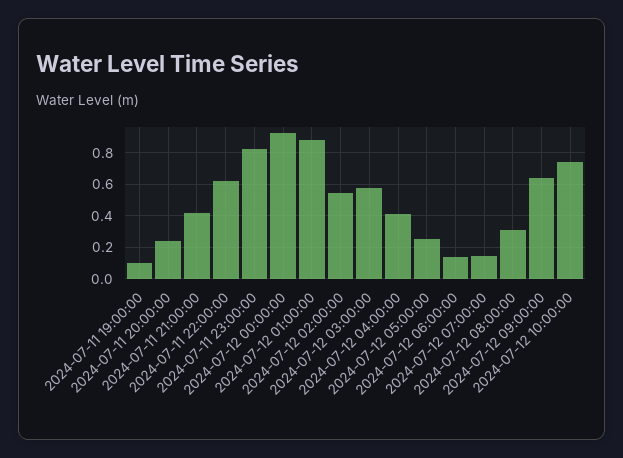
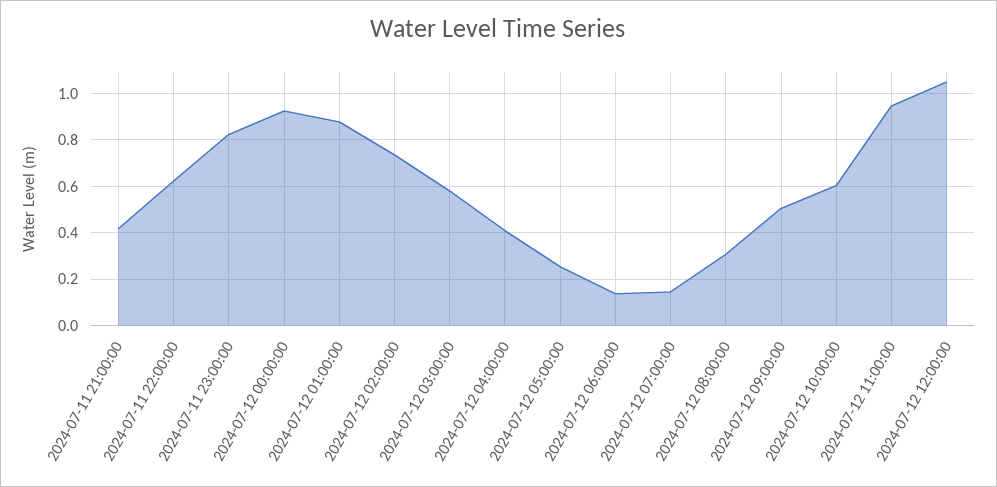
2024-07-11 19:00:00: 0.1 -> none
2024-07-11 20:00:00: 0.25 -> none
2024-07-12 02:00:00: 0.55 -> 0.75
2024-07-12 09:00:00: 0.65 -> 0.5
2024-07-12 10:00:00: 0.75 -> 0.6
2024-07-12 11:00:00: none -> 0.95
2024-07-12 12:00:00: none -> 1.05

